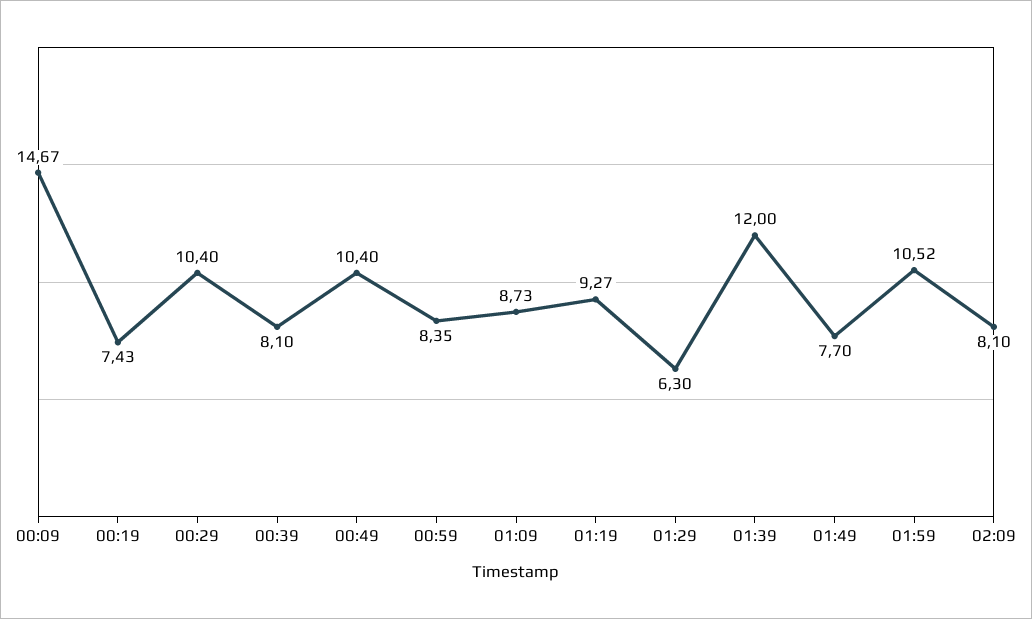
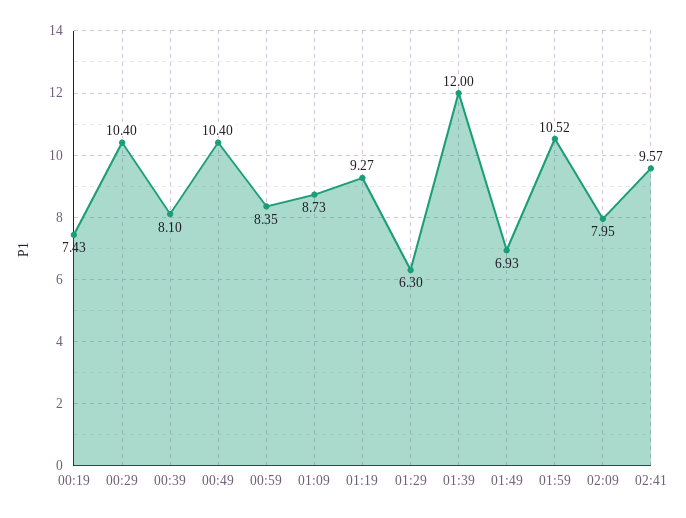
00:09: 14.67 -> none
01:49: 7.7 -> 6.93
02:09: 8.1 -> 7.95
02:41: none -> 9.57

